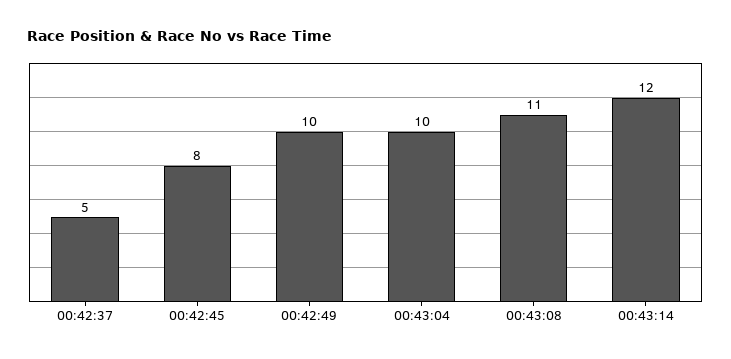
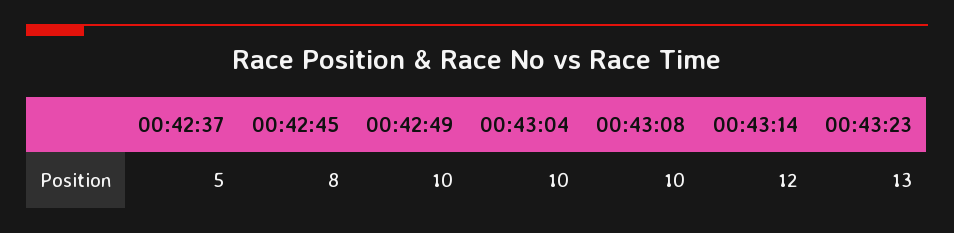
00:43:08: 11 -> 10
00:43:23: none -> 13

